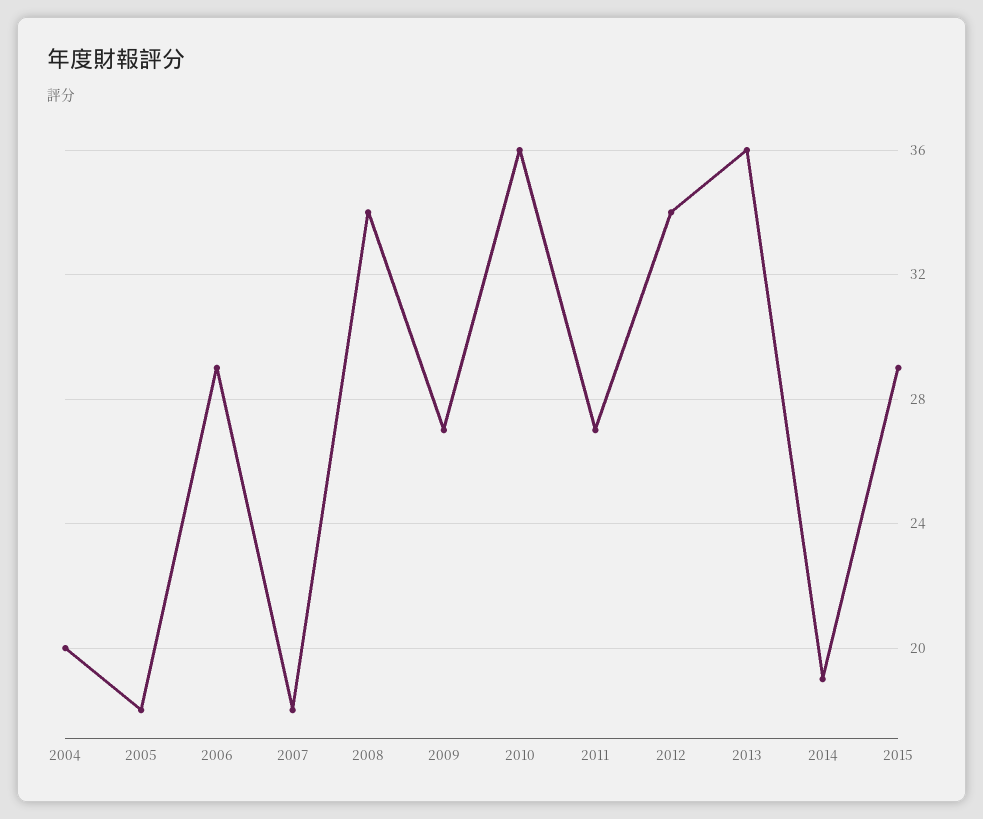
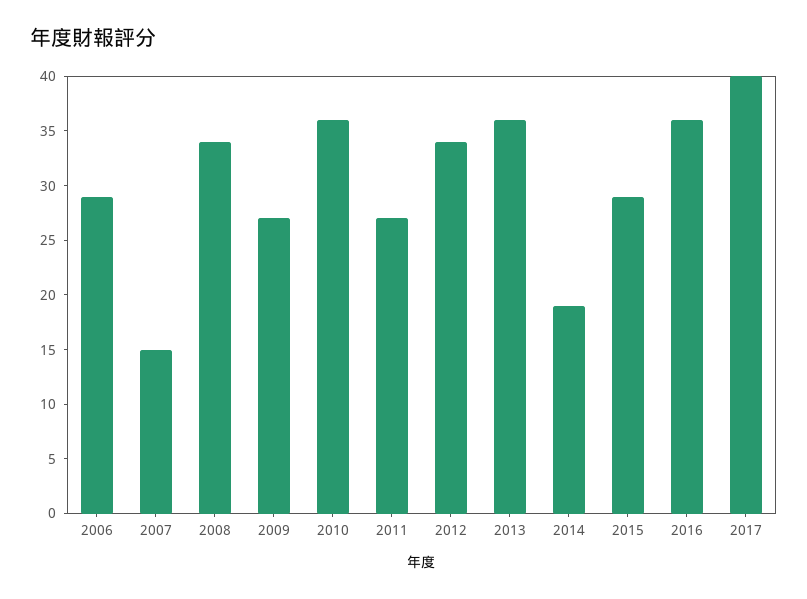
2004: 20 -> none
2005: 18 -> none
2007: 18 -> 15
2016: none -> 36
2017: none -> 40

